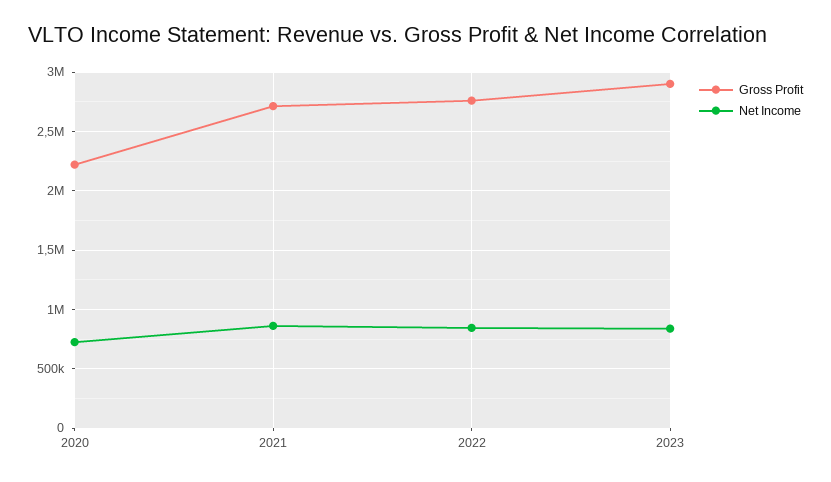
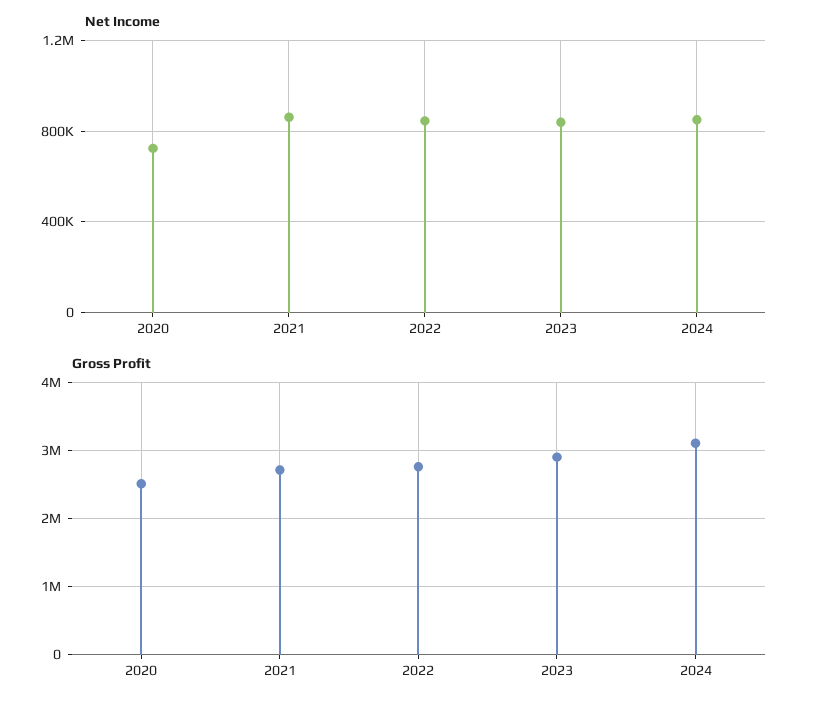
Gross Profit, 2020: 2200000 -> 2500000
Net Income, 2024: none -> 850000
Gross Profit, 2024: none -> 3100000

